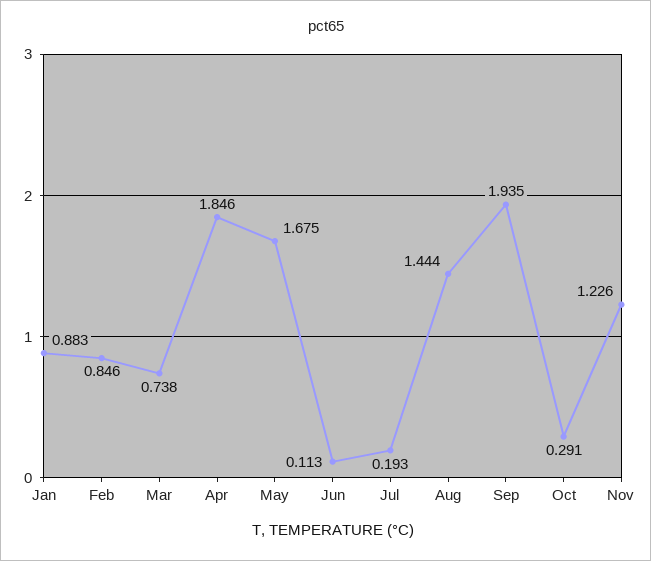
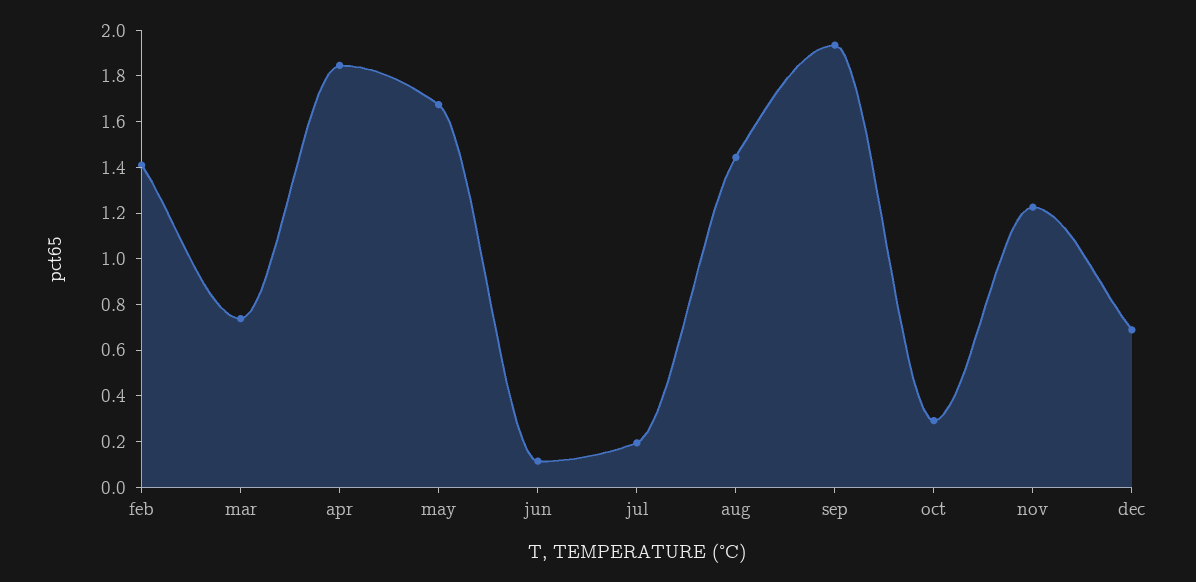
Jan: 0.883 -> none
Feb: 0.846 -> 1.4
dec: none -> 0.7

